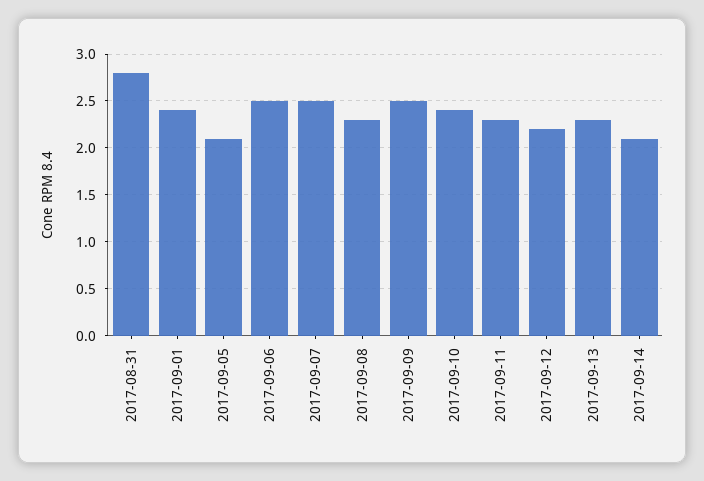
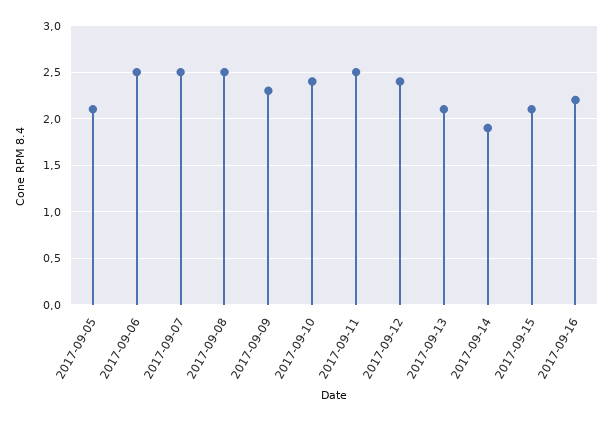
2017-08-31: 2.8 -> none
2017-09-01: 2.4 -> none
2017-09-08: 2.3 -> 2.5
2017-09-09: 2.5 -> 2.3
2017-09-11: 2.3 -> 2.5
2017-09-12: 2.2 -> 2.4
2017-09-13: 2.3 -> 2.1
2017-09-14: 2.1 -> 1.9
2017-09-15: none -> 2.1
2017-09-16: none -> 2.2

